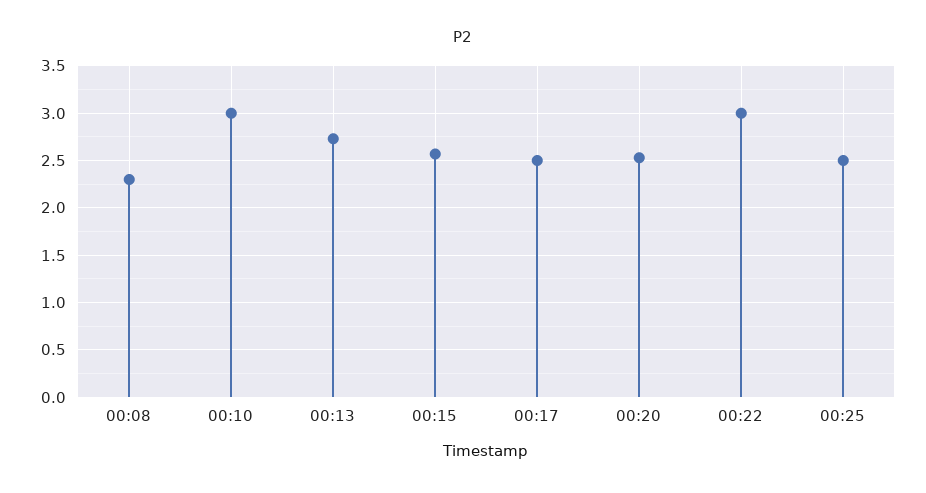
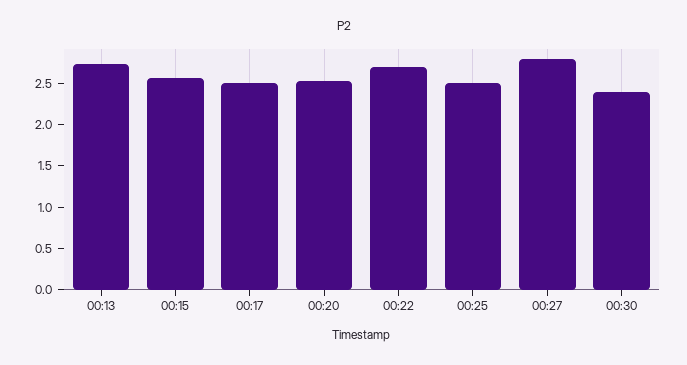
00:08: 2.3 -> none
00:10: 3 -> none
00:22: 3 -> 2.7
00:27: none -> 2.8
00:30: none -> 2.4

